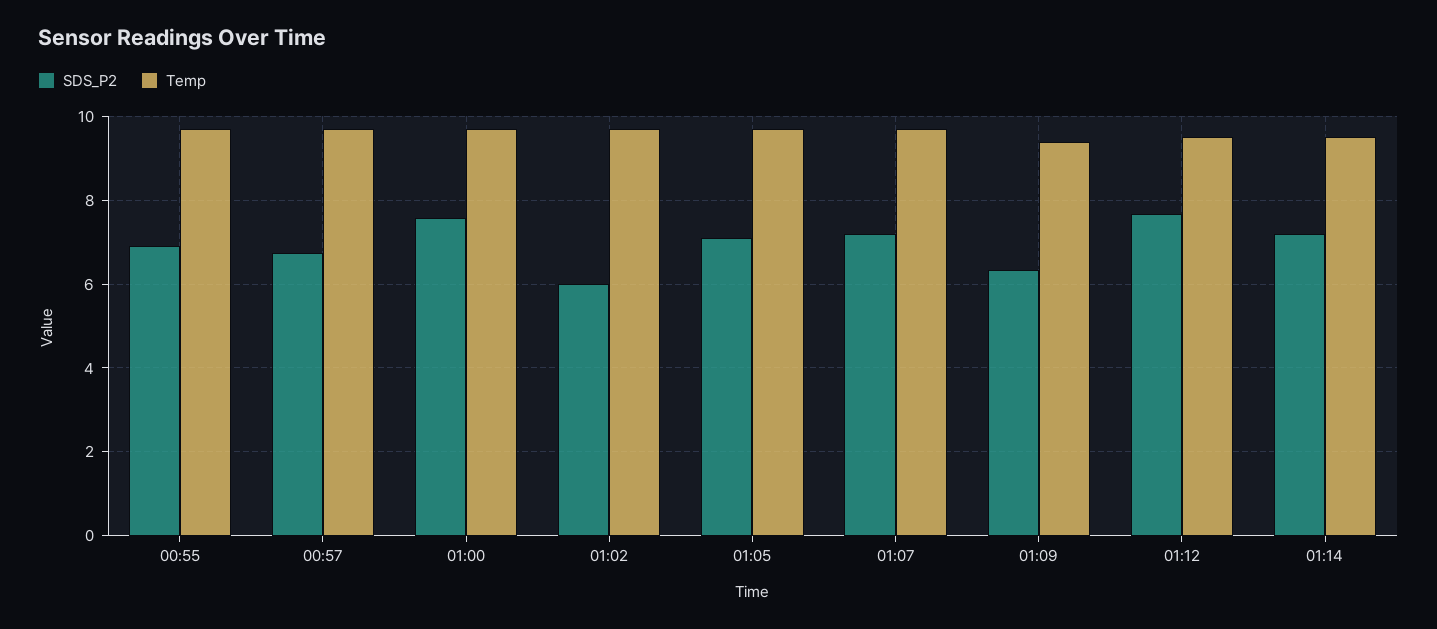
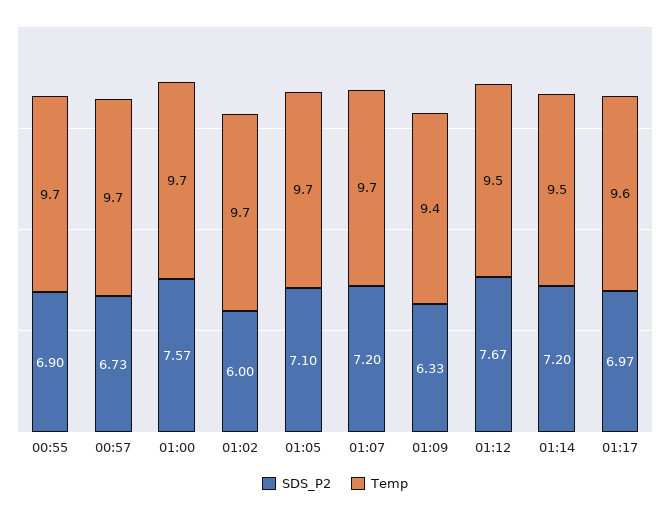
SDS_P2, 01:17: none -> 6.97
Temp, 01:17: none -> 9.6

